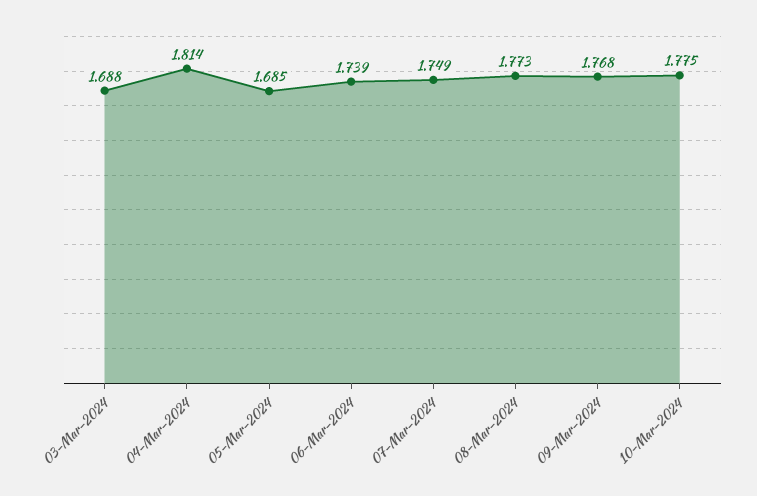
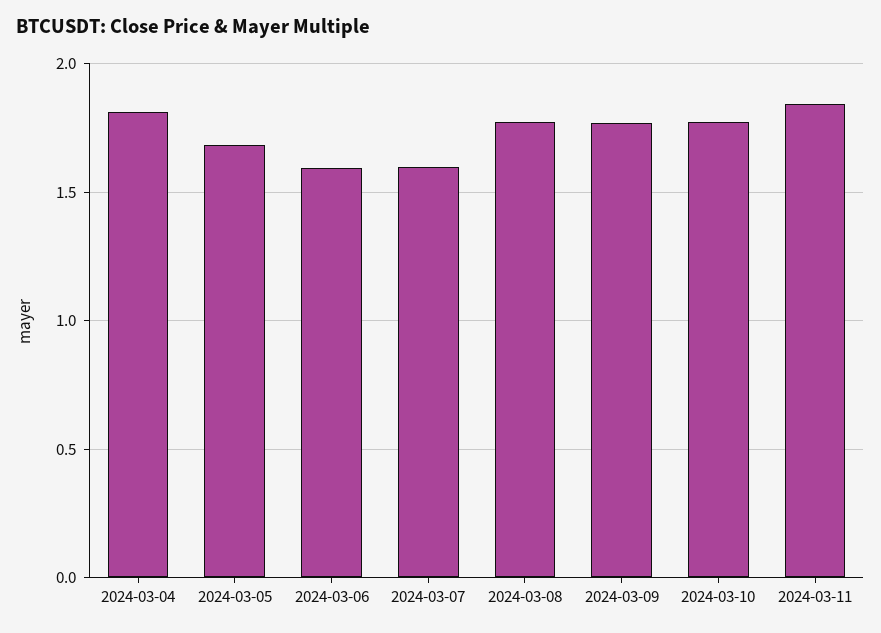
03-Mar-2024: 1.688 -> none
06-Mar-2024: 1.739 -> 1.6
07-Mar-2024: 1.749 -> 1.6
2024-03-11: none -> 1.85

